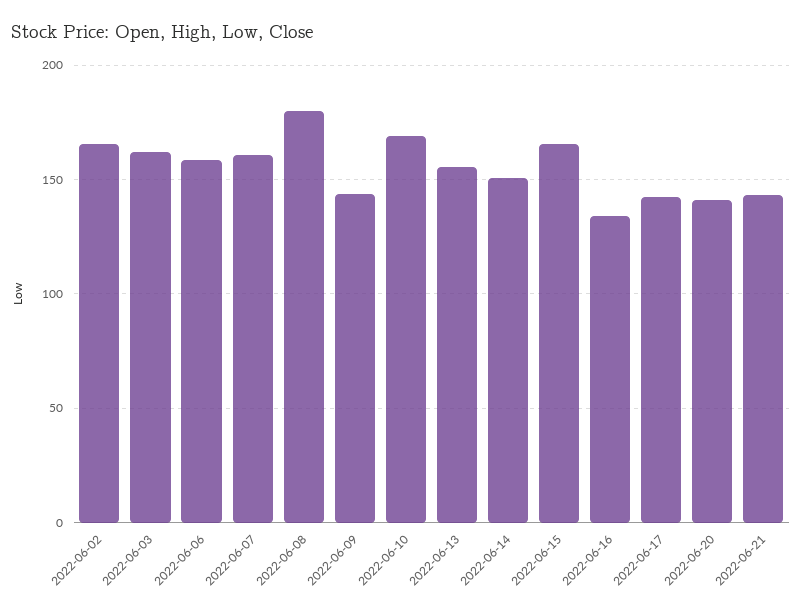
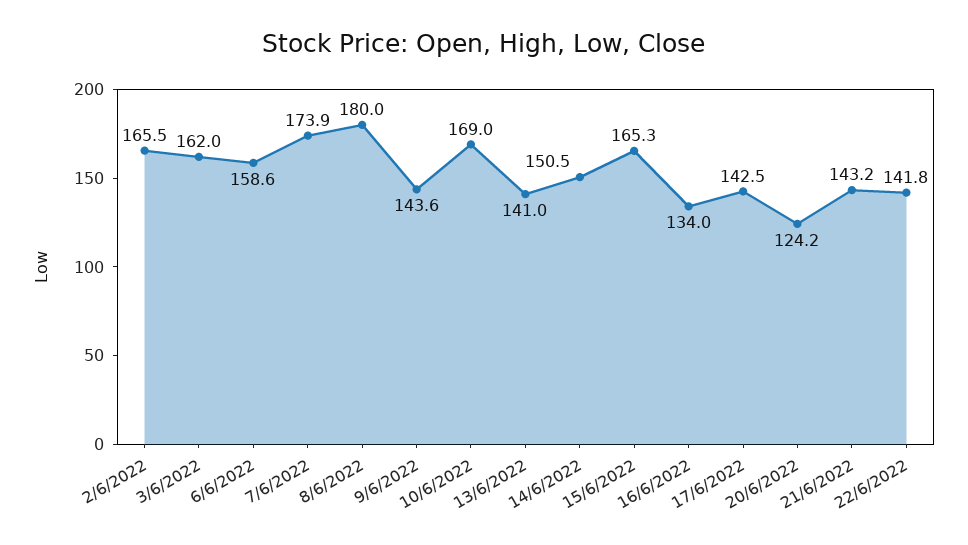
2022-06-07: 160 -> 173.9
2022-06-13: 155 -> 141
2022-06-20: 140 -> 124.2
22/6/2022: none -> 141.8

